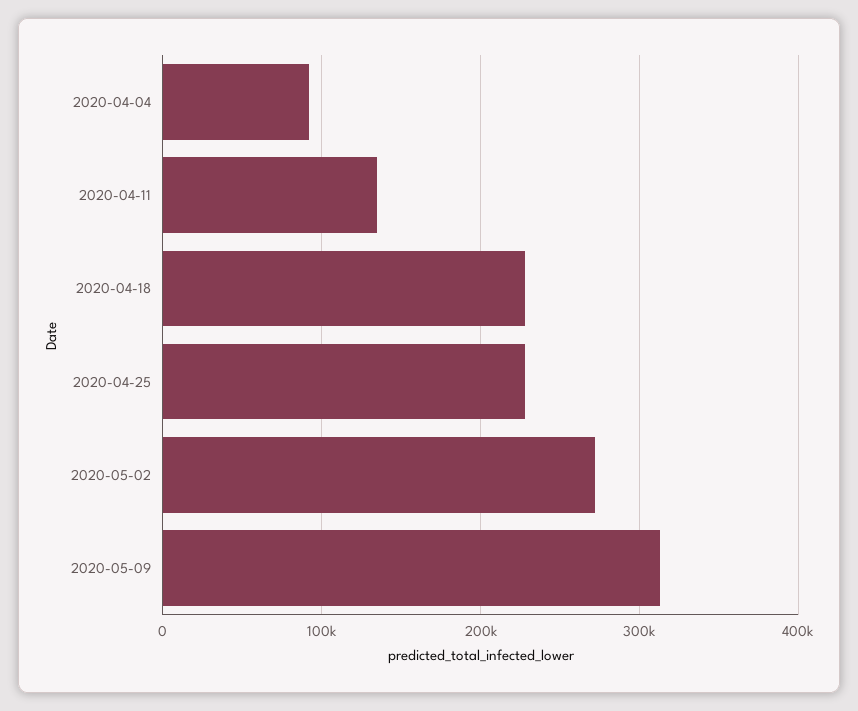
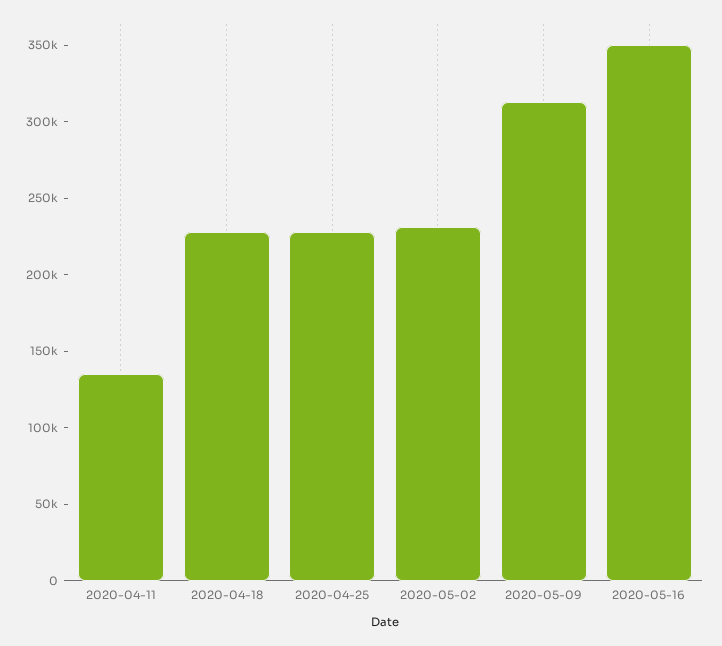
2020-04-04: 90000 -> none
2020-05-02: 270000 -> 230000
2020-05-16: none -> 350000

